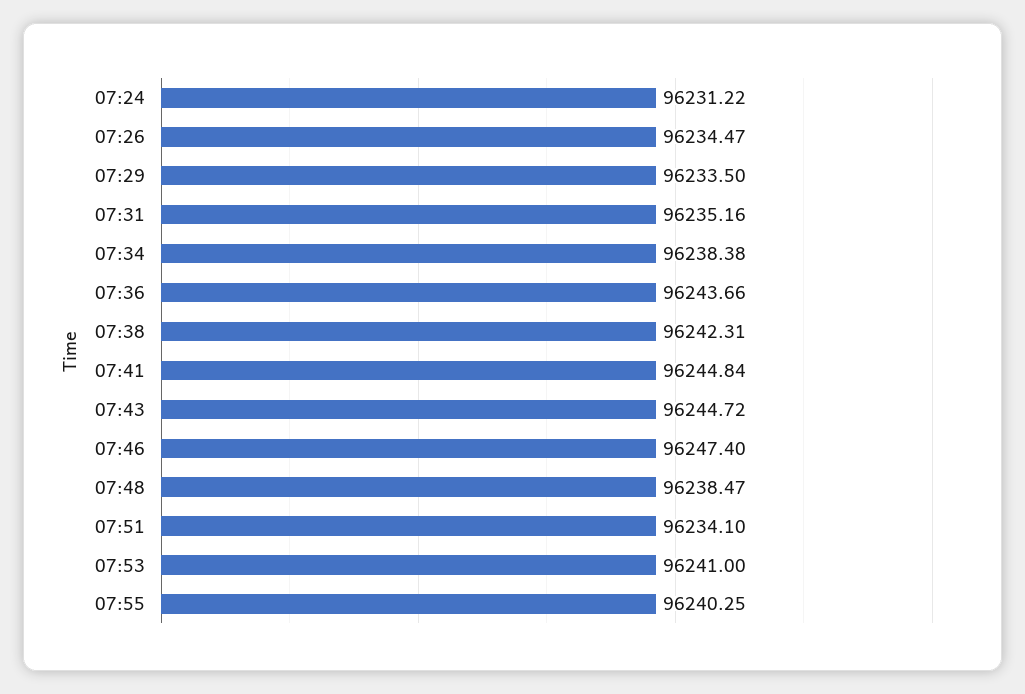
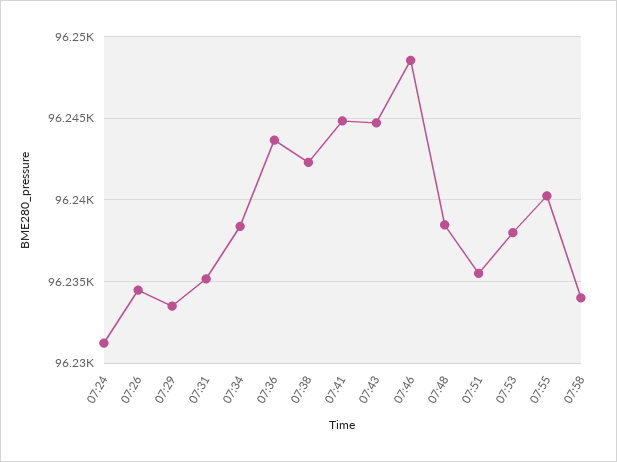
07:46: 96247.4 -> 96248.5
07:51: 96234.1 -> 96235.5
07:53: 96241 -> 96238
07:58: none -> 96234

